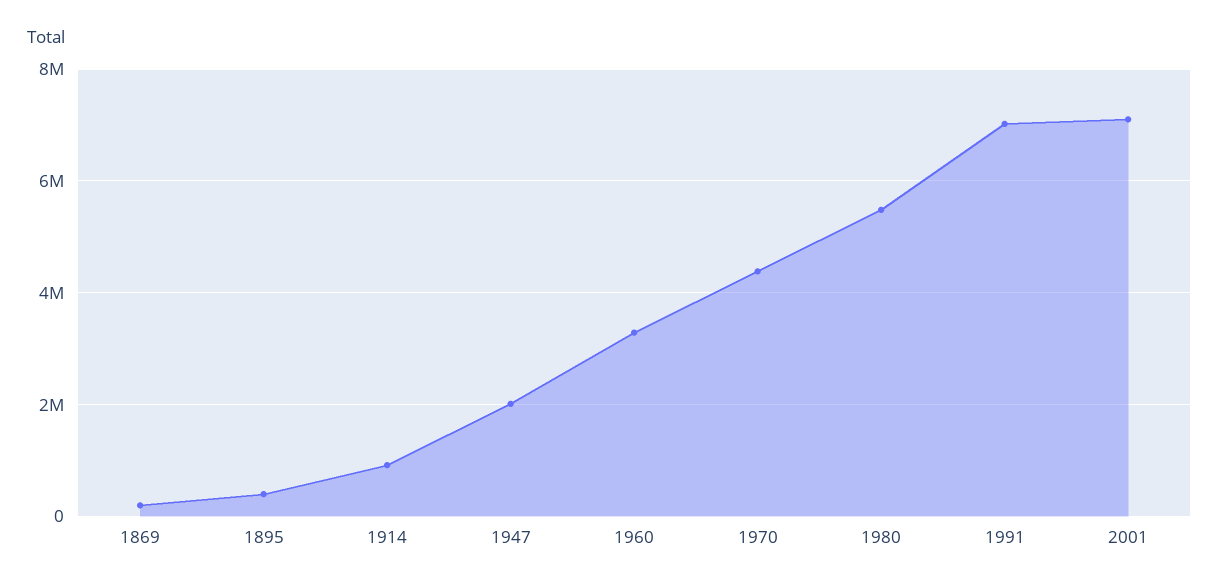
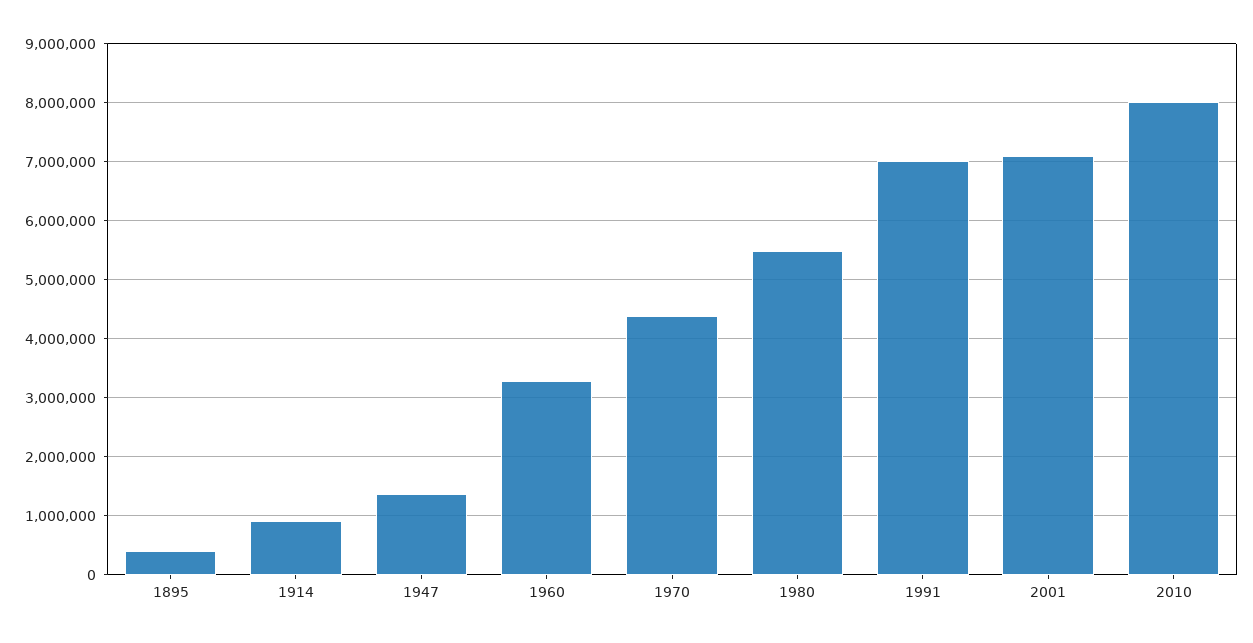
1869: 200000 -> none
1947: 2000000 -> 1400000
2010: none -> 8000000

